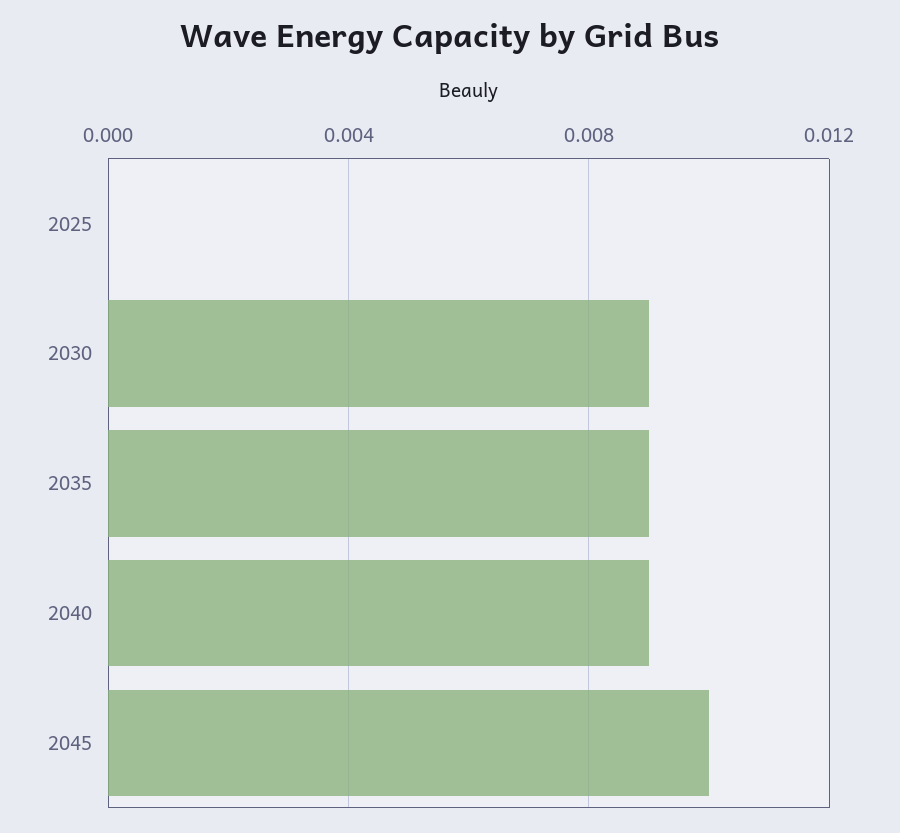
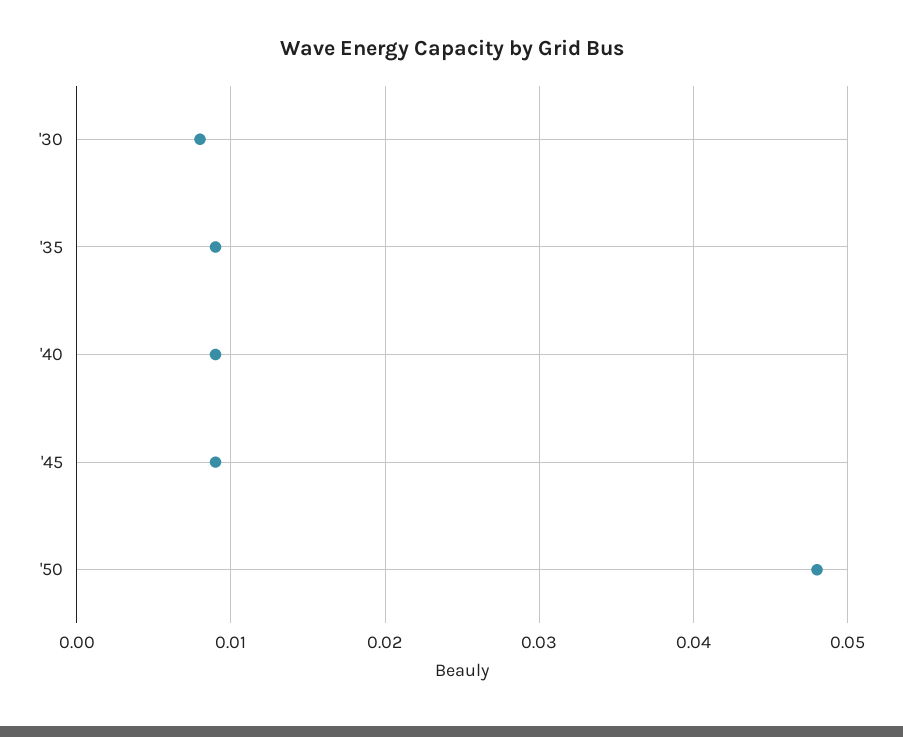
2025: 0 -> none
2030: 0.009 -> 0.008
2045: 0.01 -> 0.009
'50: none -> 0.048

